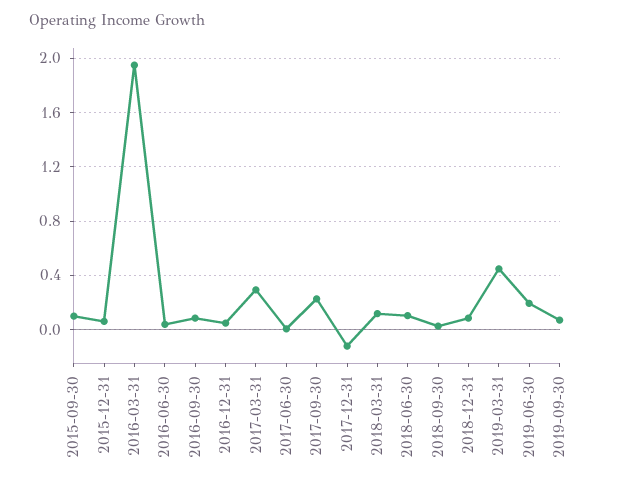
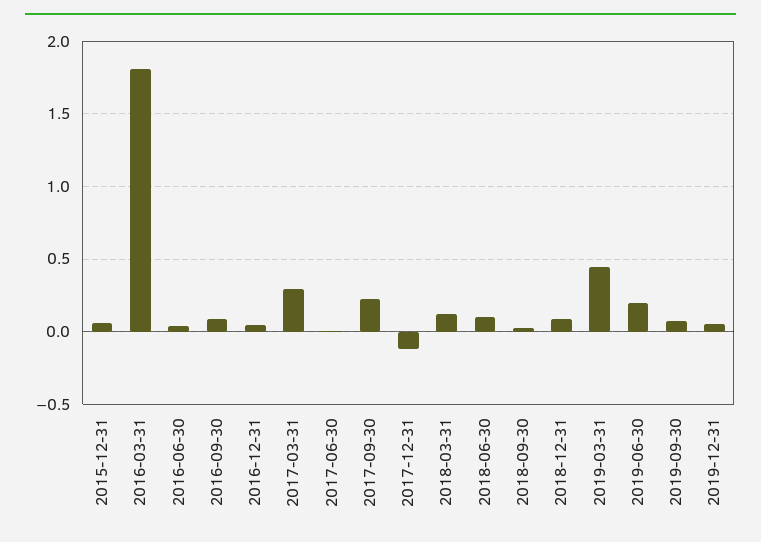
2015-09-30: 0.1 -> none
2016-03-31: 1.95 -> 1.8
2019-12-31: none -> 0.05

